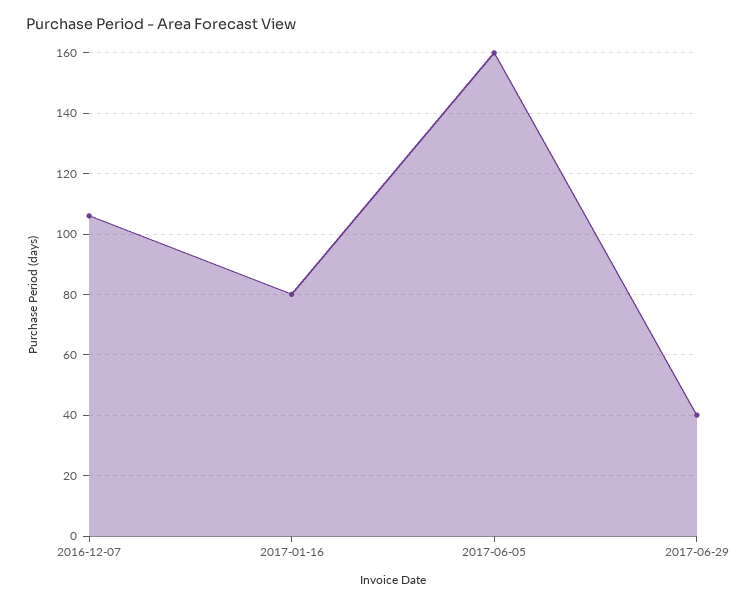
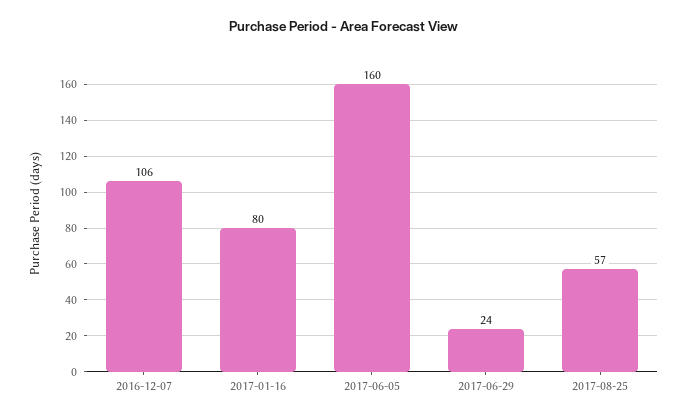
2017-06-29: 40 -> 24
2017-08-25: none -> 57

